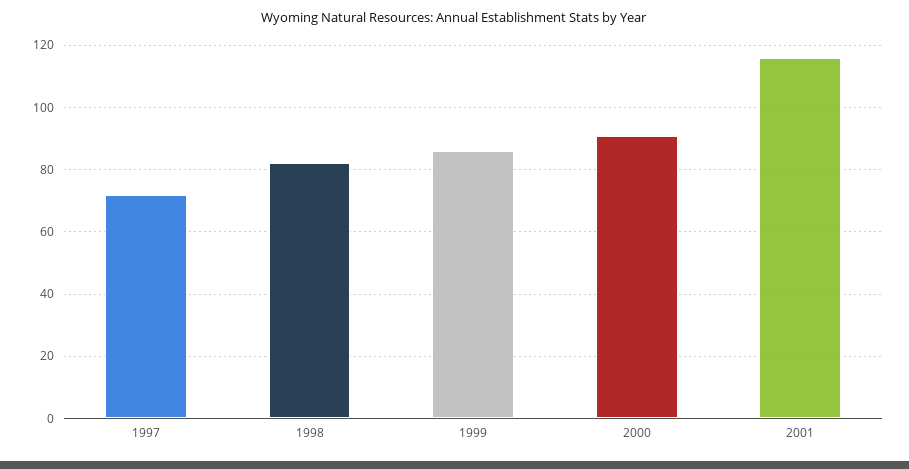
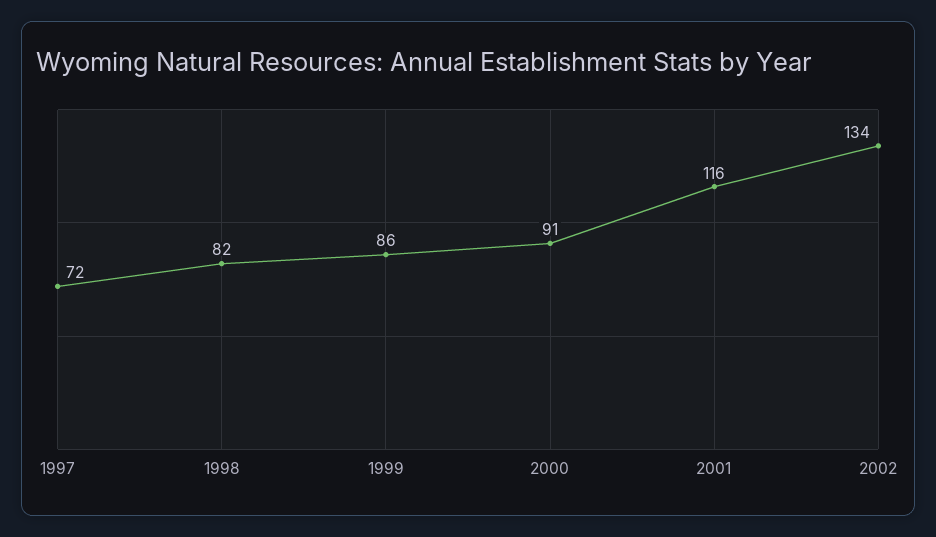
2002: none -> 134

